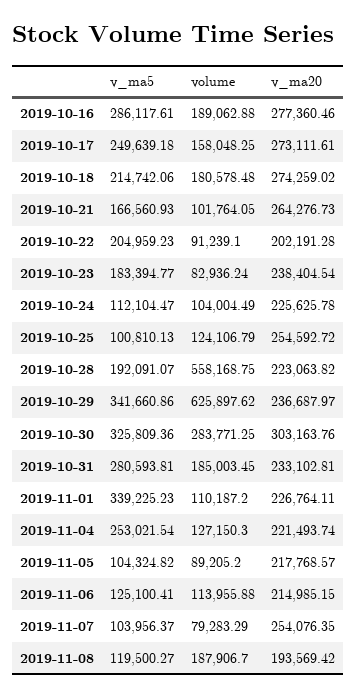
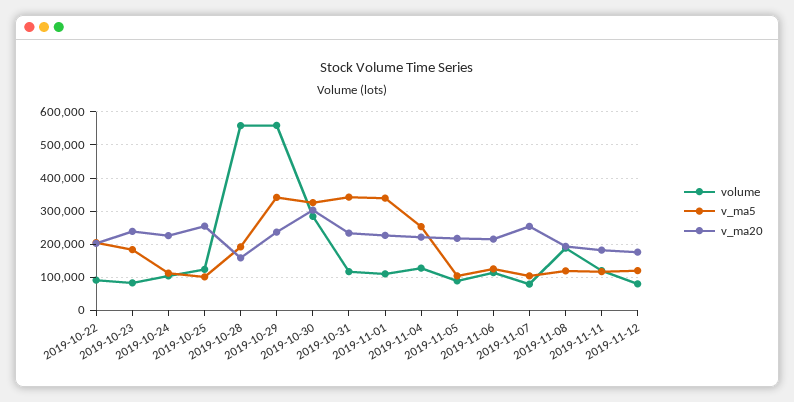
v_ma5, 2019-10-16: 286117.61 -> none
volume, 2019-10-16: 189062.88 -> none
v_ma20, 2019-10-16: 277360.46 -> none
v_ma5, 2019-10-17: 249639.18 -> none
volume, 2019-10-17: 158048.25 -> none
v_ma20, 2019-10-17: 273111.61 -> none
v_ma5, 2019-10-18: 214742.06 -> none
volume, 2019-10-18: 180578.48 -> none
v_ma20, 2019-10-18: 274259.02 -> none
v_ma5, 2019-10-21: 166560.93 -> none
volume, 2019-10-21: 101764.05 -> none
v_ma20, 2019-10-21: 264276.73 -> none
v_ma20, 2019-10-28: 223063.82 -> 160000
volume, 2019-10-29: 625897.62 -> 560000
v_ma5, 2019-10-31: 280593.81 -> 340000
volume, 2019-10-31: 185003.45 -> 120000
volume, 2019-11-11: none -> 120000
v_ma5, 2019-11-11: none -> 120000
v_ma20, 2019-11-11: none -> 180000
volume, 2019-11-12: none -> 80000
v_ma5, 2019-11-12: none -> 120000
v_ma20, 2019-11-12: none -> 180000

